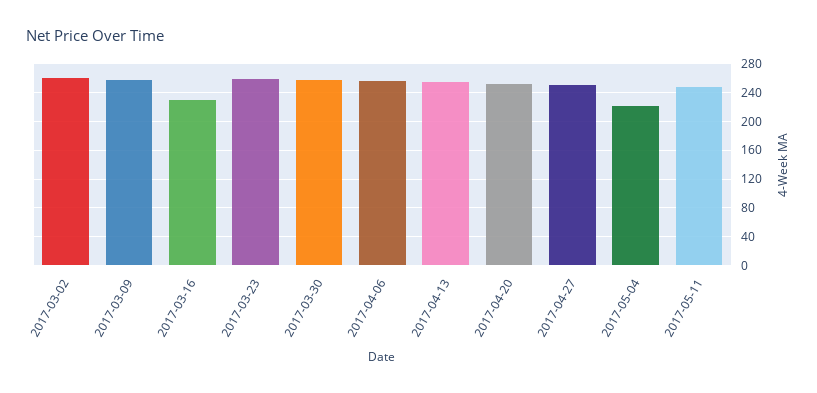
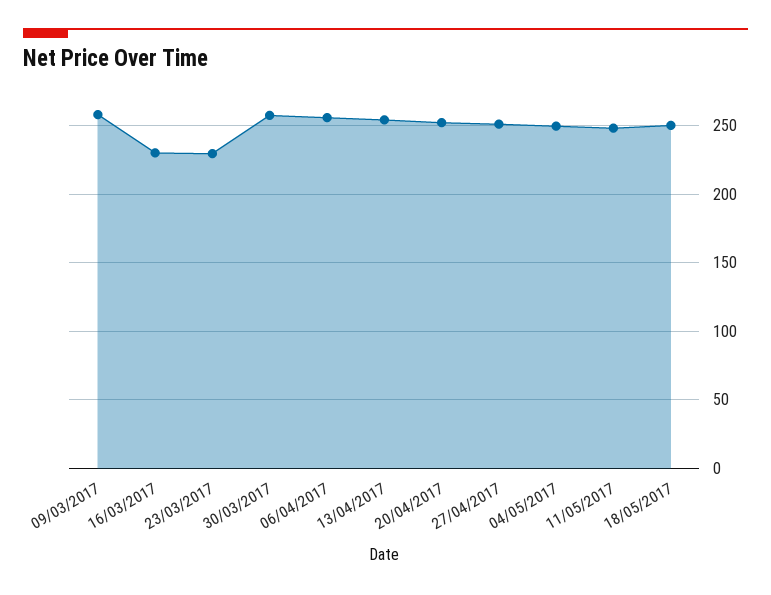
2017-03-02: 260 -> none
2017-03-23: 260 -> 230
2017-05-04: 220 -> 250
18/05/2017: none -> 250

